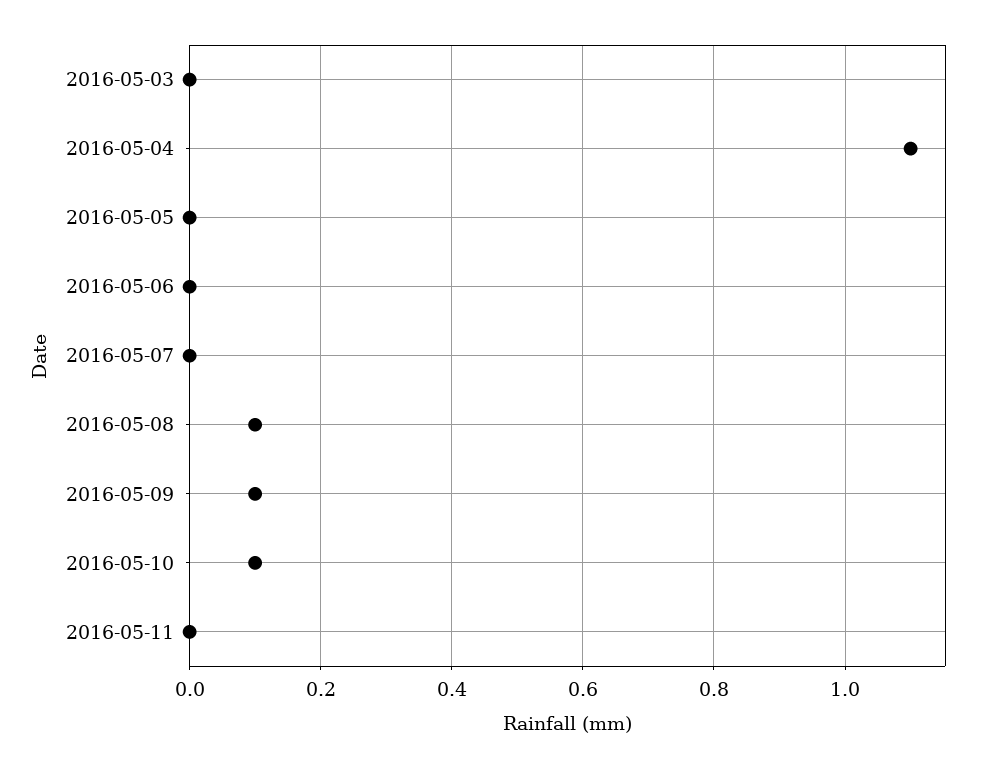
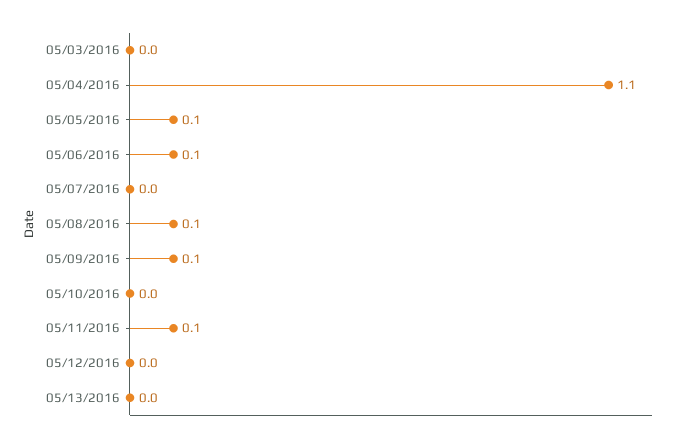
2016-05-05: 0 -> 0.1
2016-05-06: 0 -> 0.1
2016-05-10: 0.1 -> 0
2016-05-11: 0 -> 0.1
05/12/2016: none -> 0
05/13/2016: none -> 0

